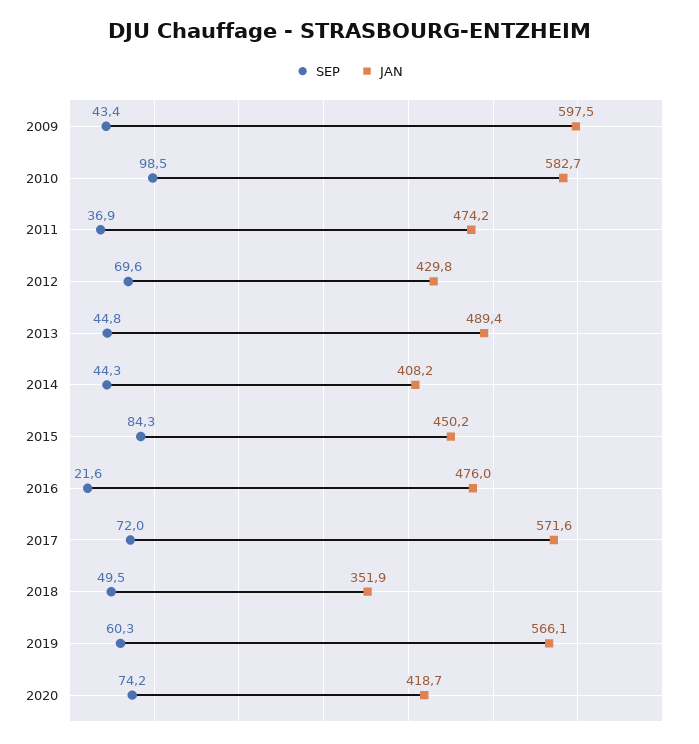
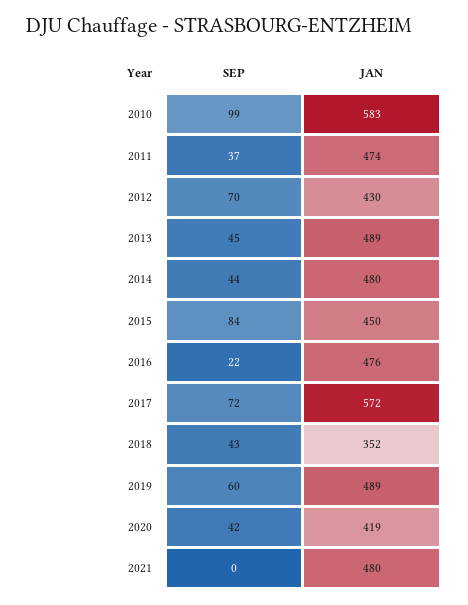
SEP, 2009: 43.4 -> none
JAN, 2009: 597.5 -> none
JAN, 2014: 408.2 -> 480
SEP, 2018: 49.5 -> 43
JAN, 2019: 566.1 -> 489
SEP, 2020: 74.2 -> 42
SEP, 2021: none -> 0
JAN, 2021: none -> 480

